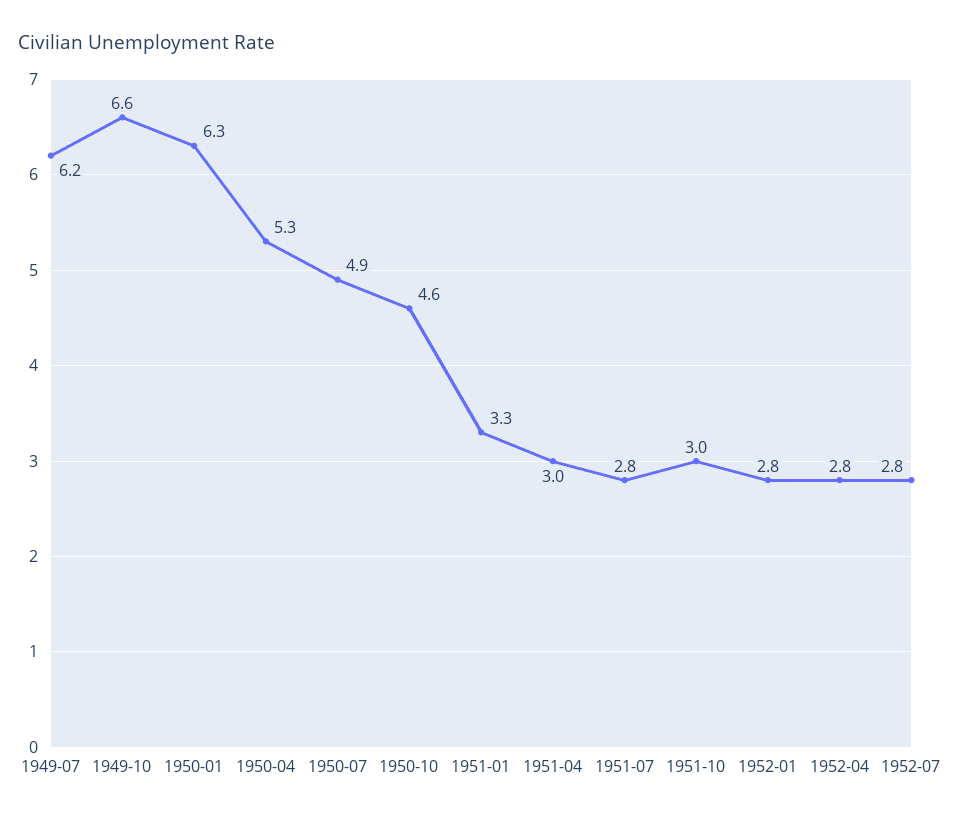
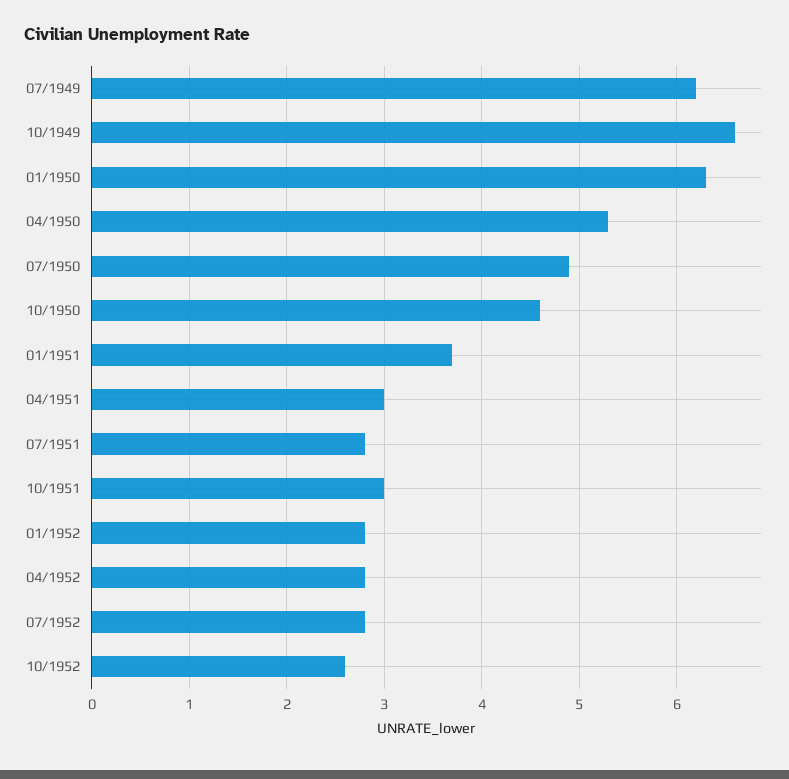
1951-01: 3.3 -> 3.7
10/1952: none -> 2.6

